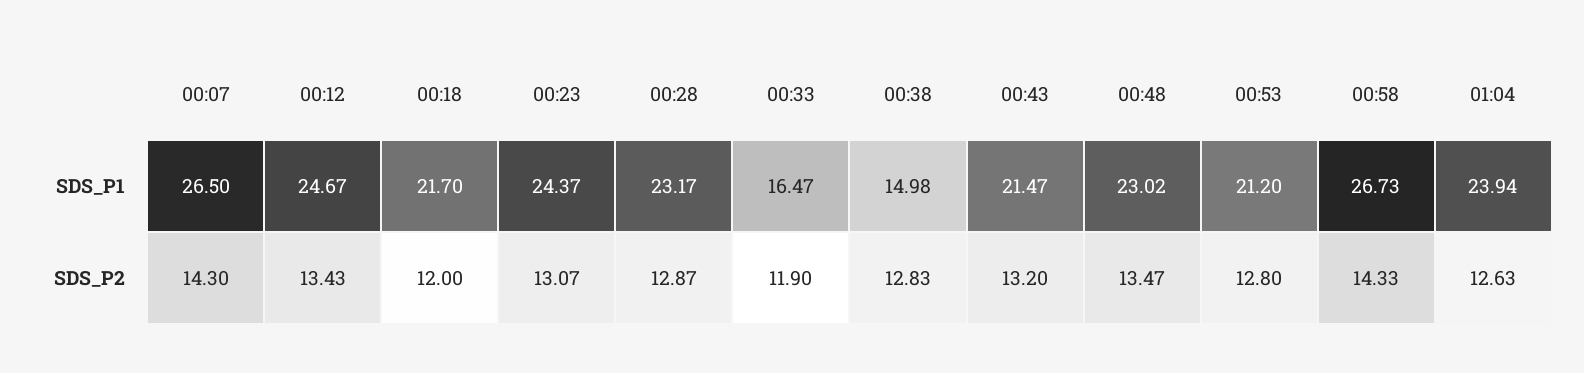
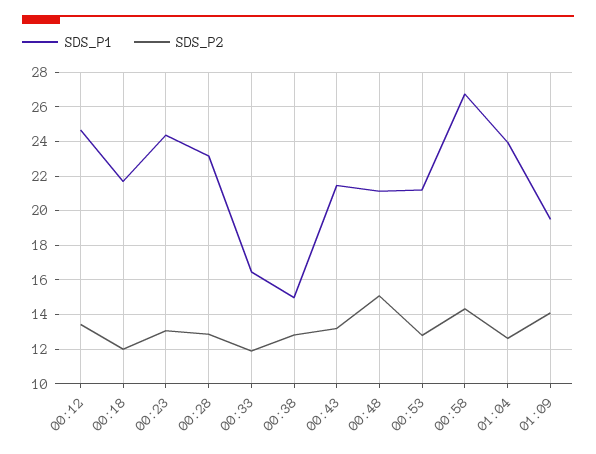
SDS_P1, 00:07: 26.5 -> none
SDS_P1, 00:48: 23.02 -> 21
SDS_P2, 00:07: 14.3 -> none
SDS_P2, 00:48: 13.47 -> 15
SDS_P1, 01:09: none -> 19.5
SDS_P2, 01:09: none -> 14

